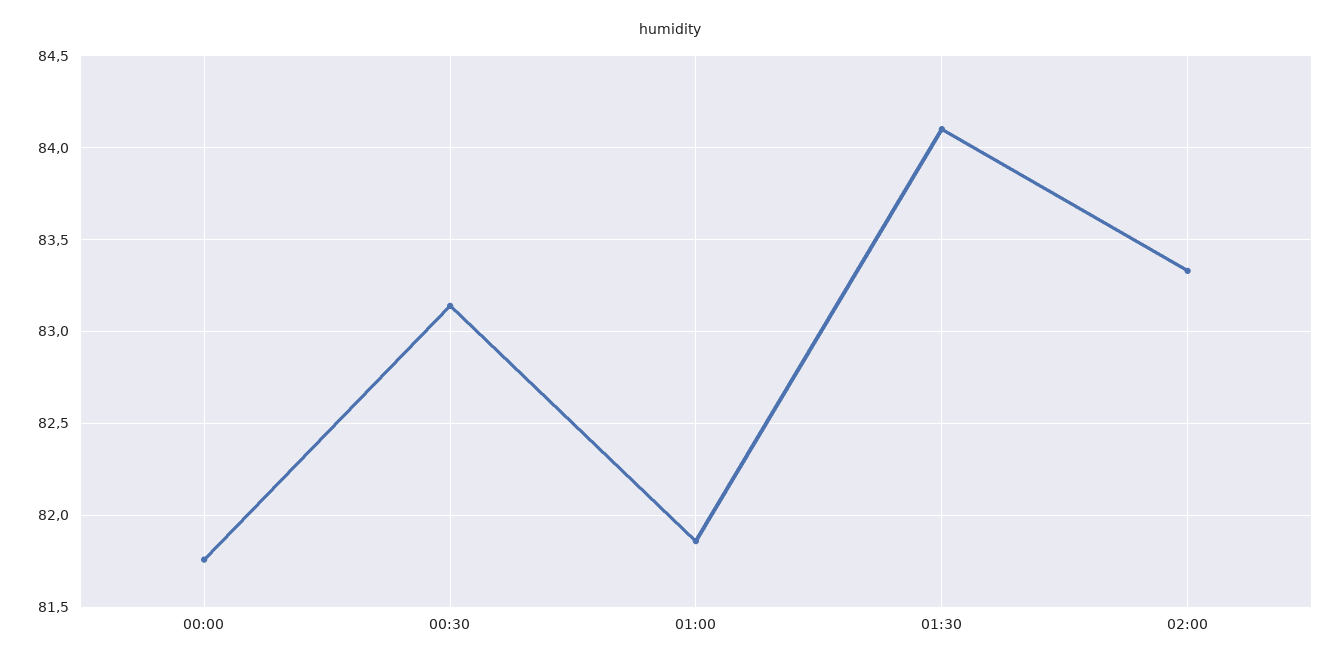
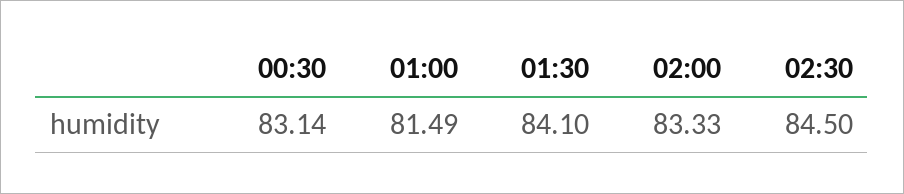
00:00: 81.75 -> none
01:00: 81.85 -> 81.49
02:30: none -> 84.5

